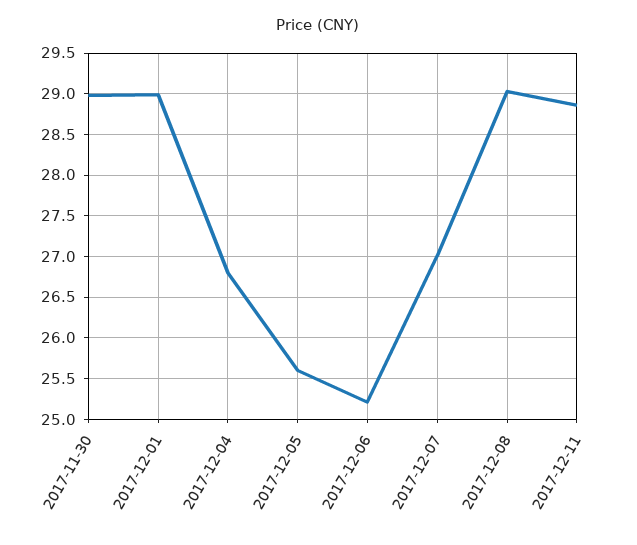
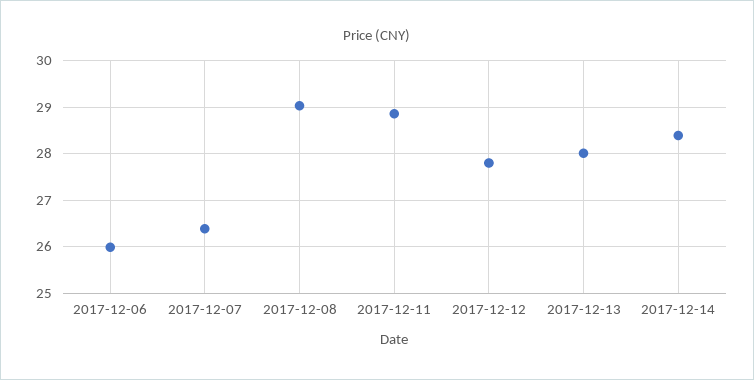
2017-11-30: 29 -> none
2017-12-01: 29 -> none
2017-12-04: 26.8 -> none
2017-12-05: 25.6 -> none
2017-12-06: 25.2 -> 26
2017-12-07: 27 -> 26.4
2017-12-12: none -> 27.8
2017-12-13: none -> 28
2017-12-14: none -> 28.4

